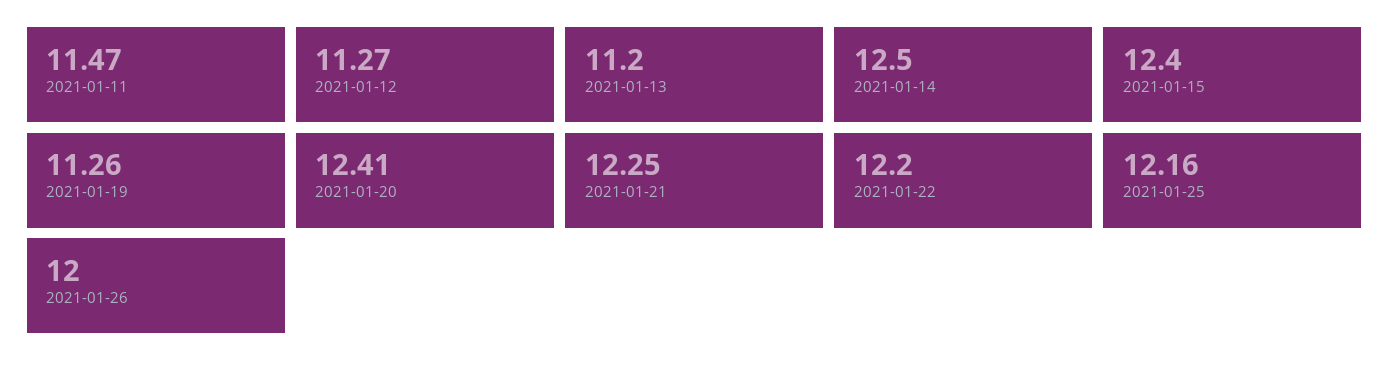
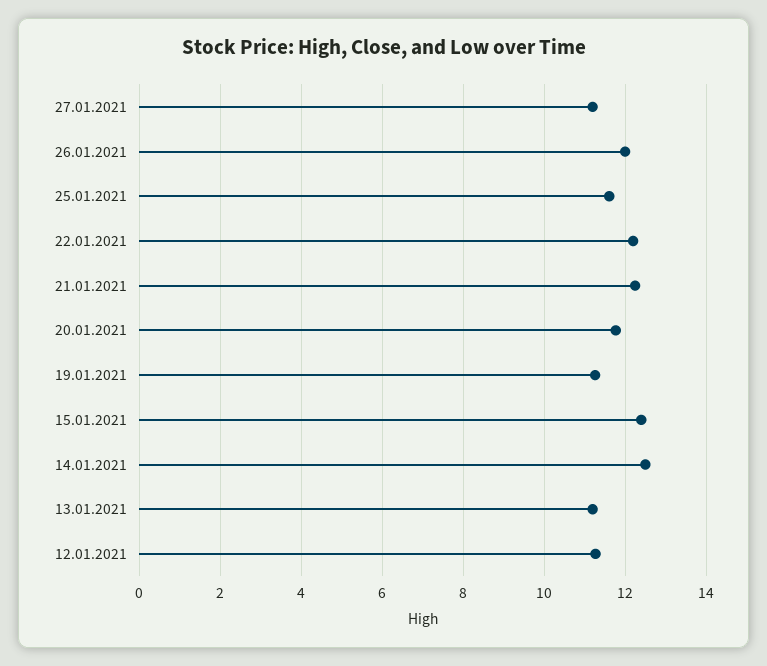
2021-01-11: 11.47 -> none
2021-01-20: 12.41 -> 11.8
2021-01-25: 12.16 -> 11.6
27.01.2021: none -> 11.2

